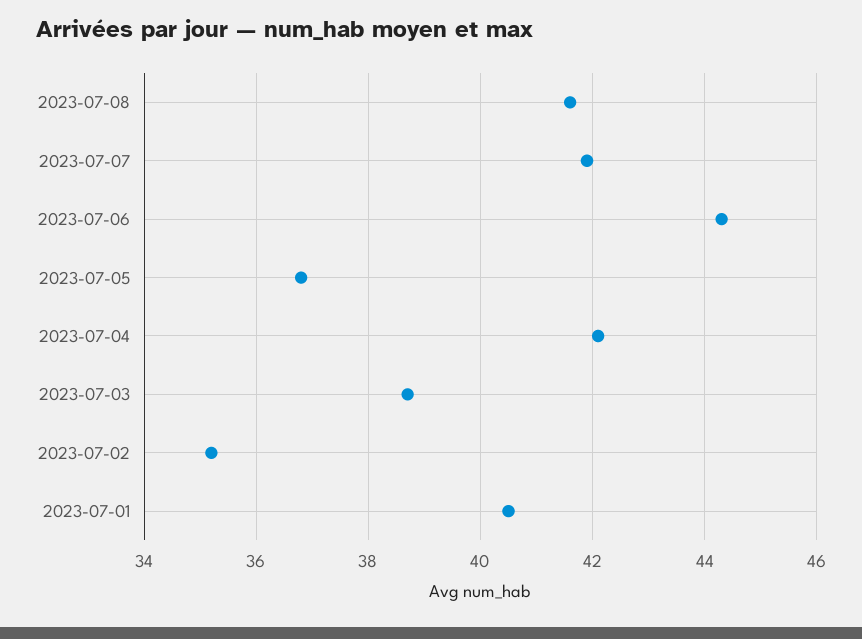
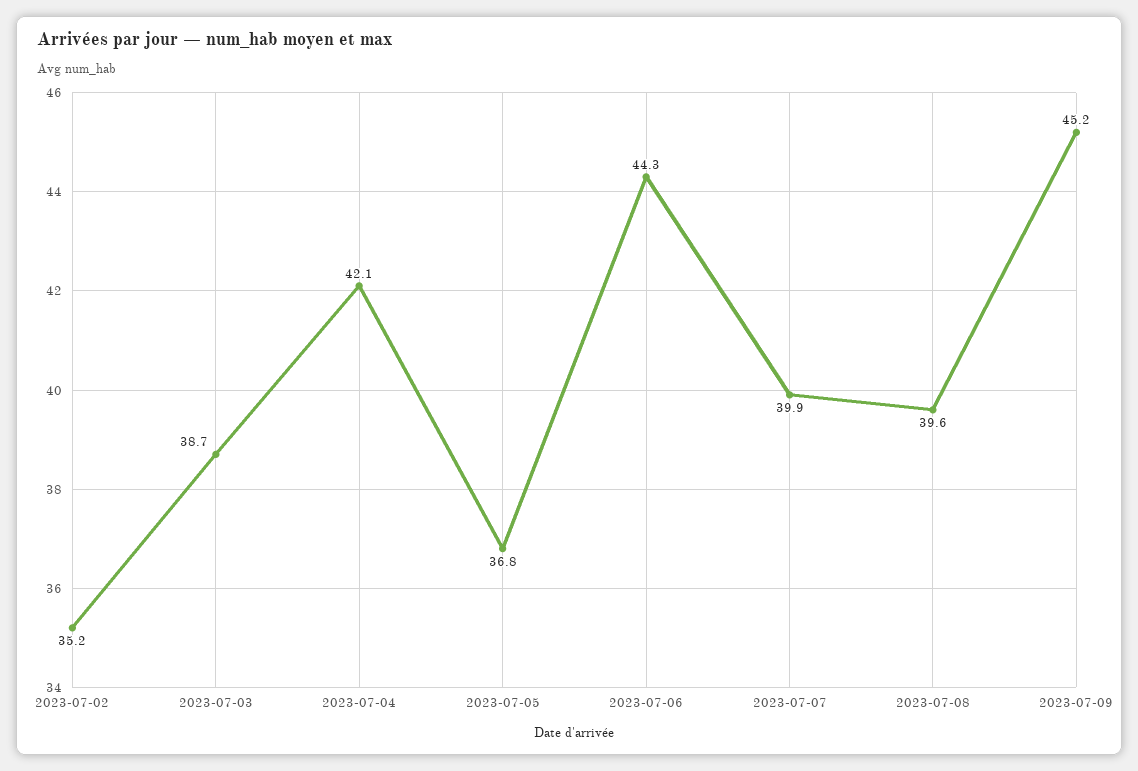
2023-07-08: 41.5 -> 39.6
2023-07-07: 42 -> 39.9
2023-07-01: 40.5 -> none
2023-07-09: none -> 45.2

